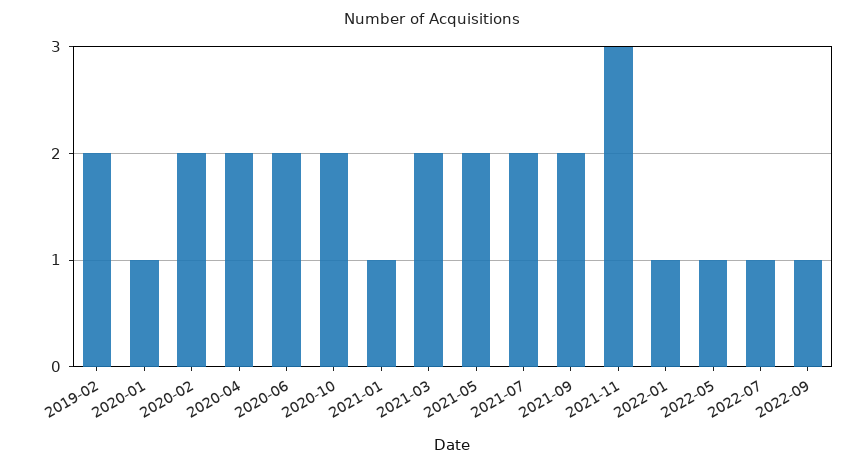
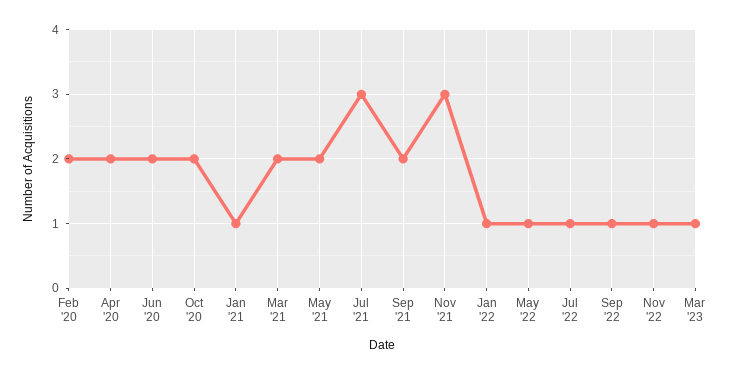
2019-02: 2 -> none
2020-01: 1 -> none
2021-07: 2 -> 3
Nov '22: none -> 1
Mar '23: none -> 1

